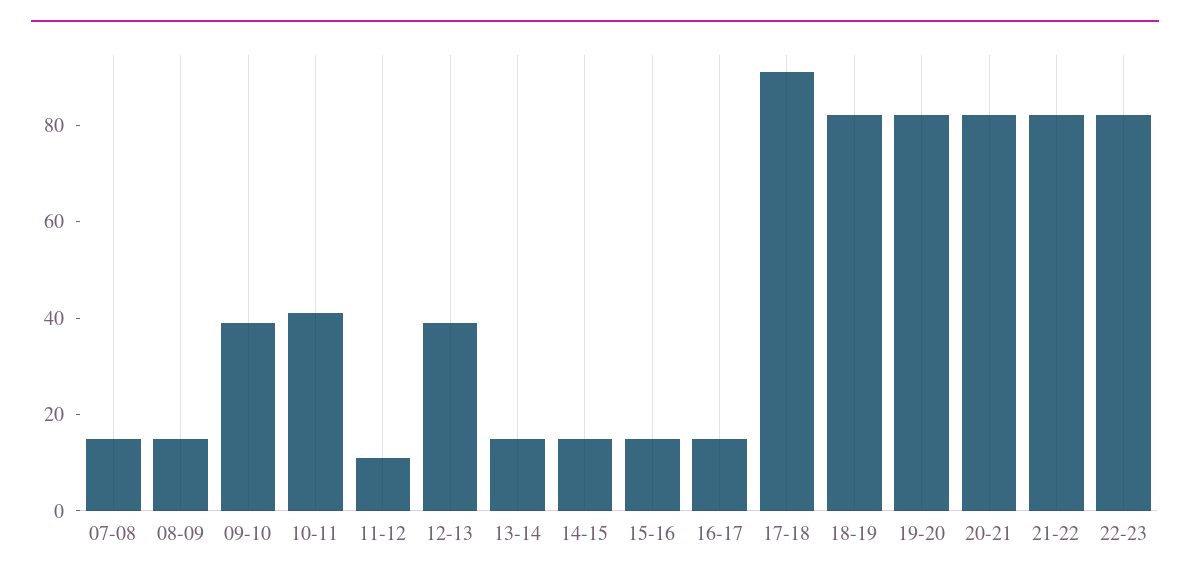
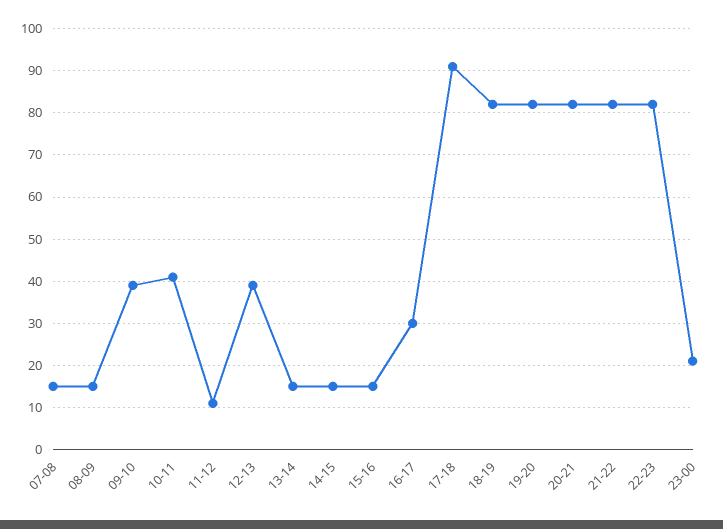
16-17: 15 -> 30
23-00: none -> 20

